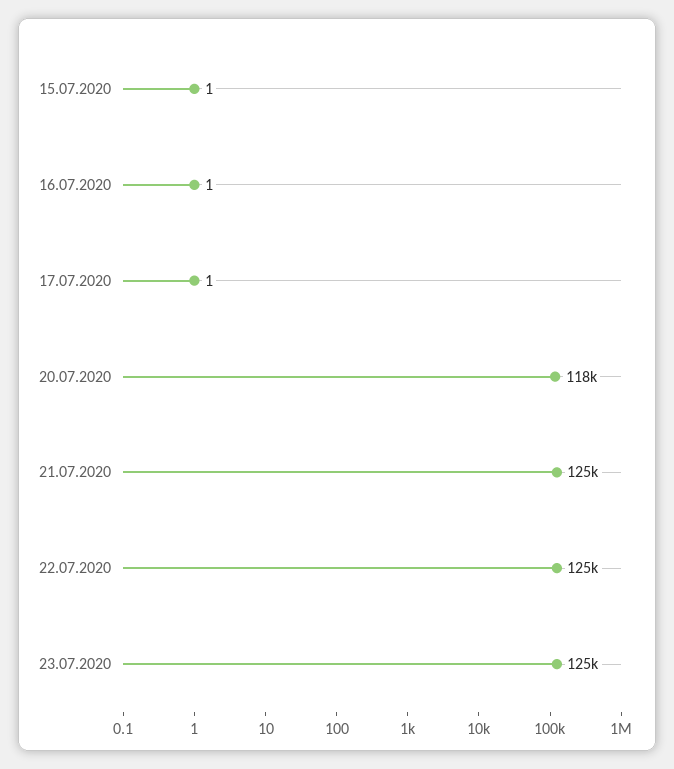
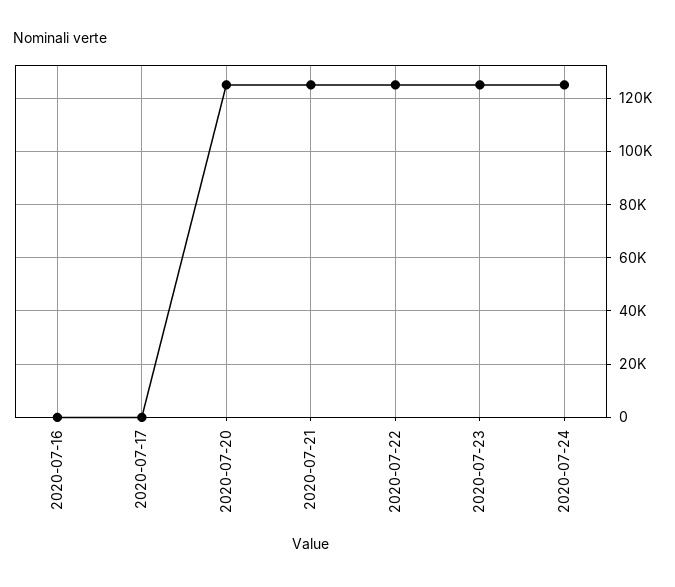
15.07.2020: 1 -> none
20.07.2020: 118000 -> 125000
2020-07-24: none -> 125000

